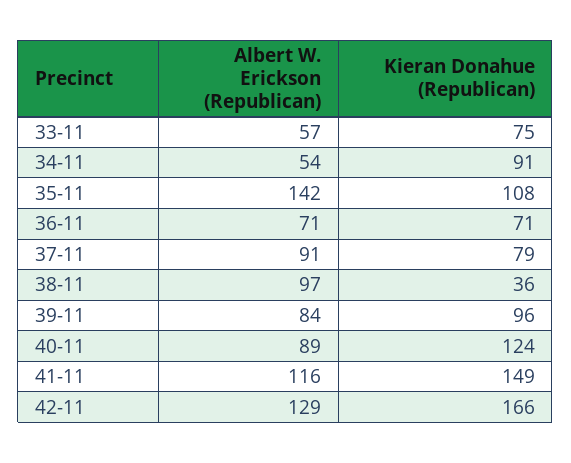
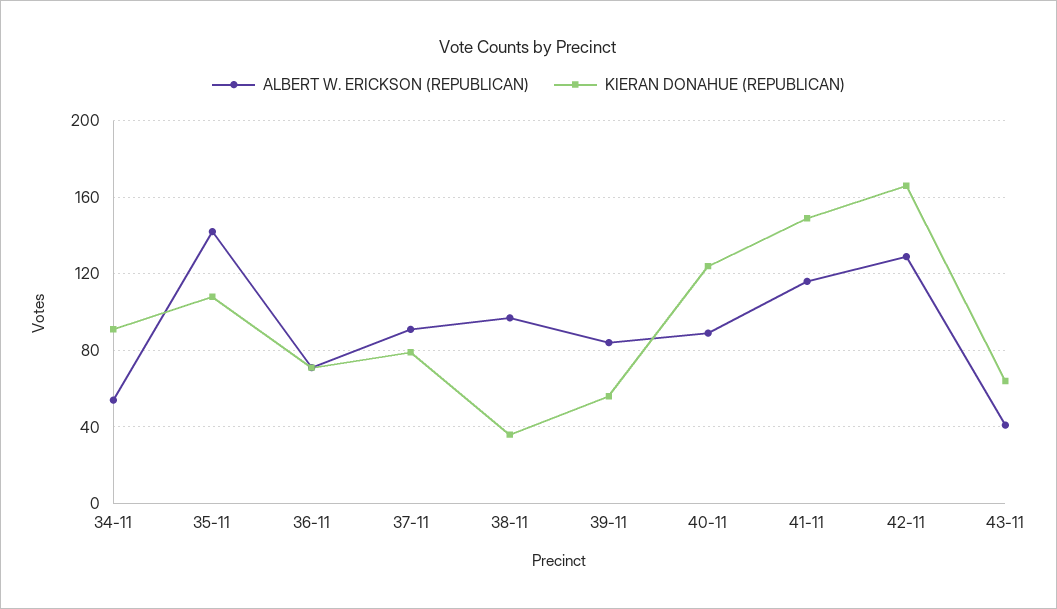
Albert W. Erickson (Republican), 33-11: 57 -> none
Kieran Donahue (Republican), 33-11: 75 -> none
Kieran Donahue (Republican), 39-11: 96 -> 55
Albert W. Erickson (Republican), 43-11: none -> 40
Kieran Donahue (Republican), 43-11: none -> 65

